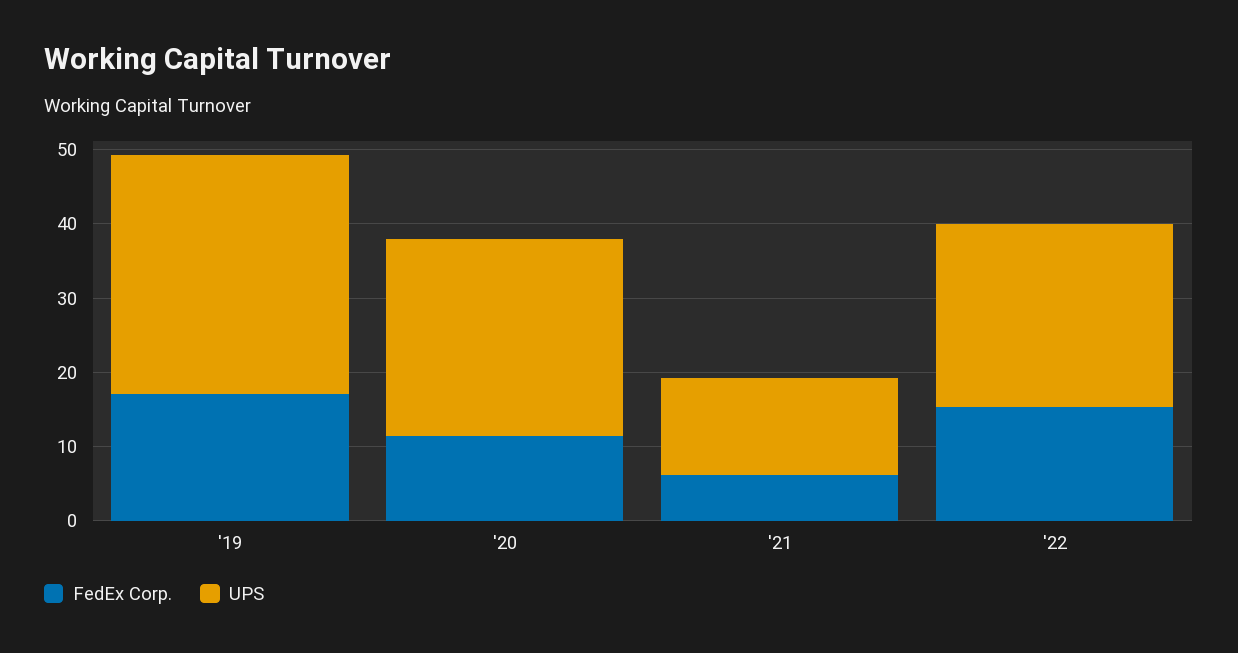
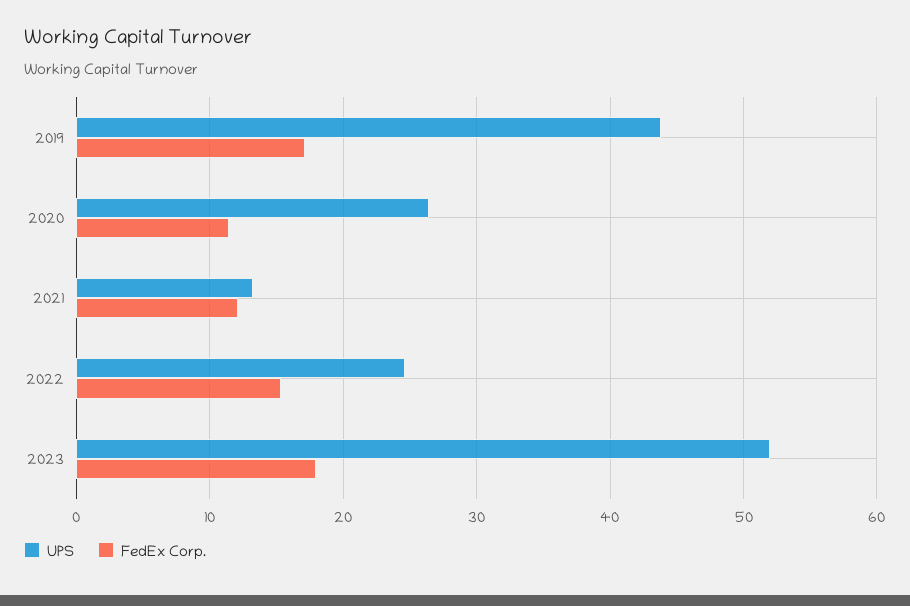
UPS, '19: 32 -> 44
FedEx Corp., '21: 6 -> 12
UPS, 2023: none -> 52
FedEx Corp., 2023: none -> 18

